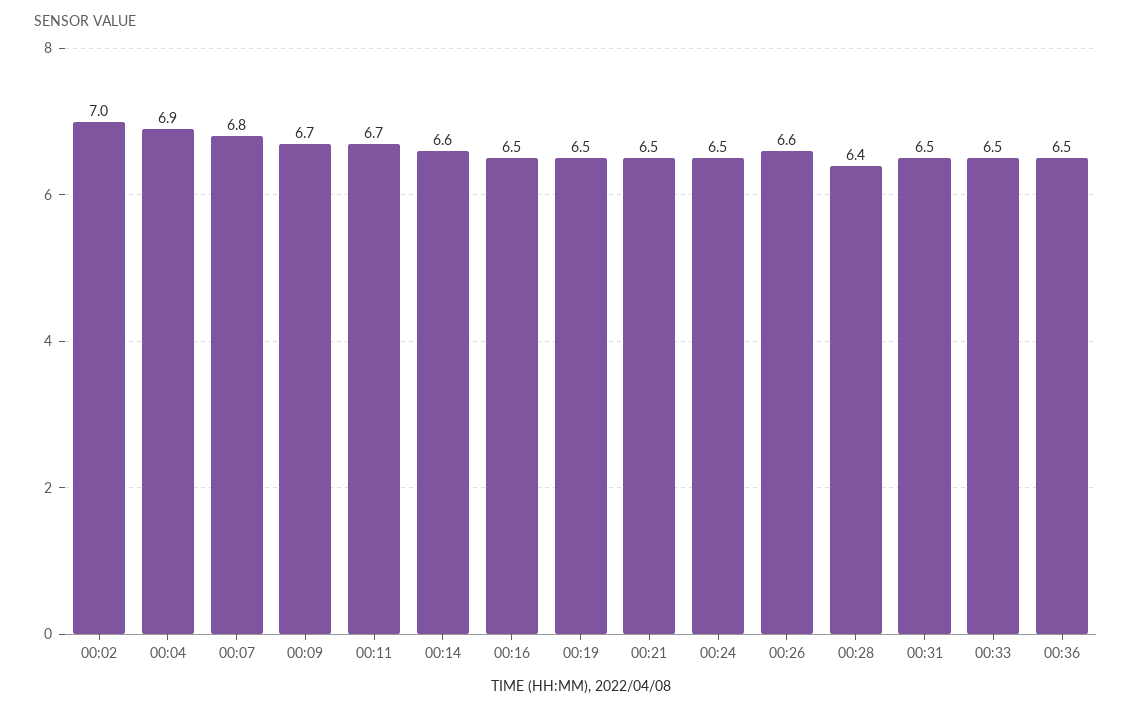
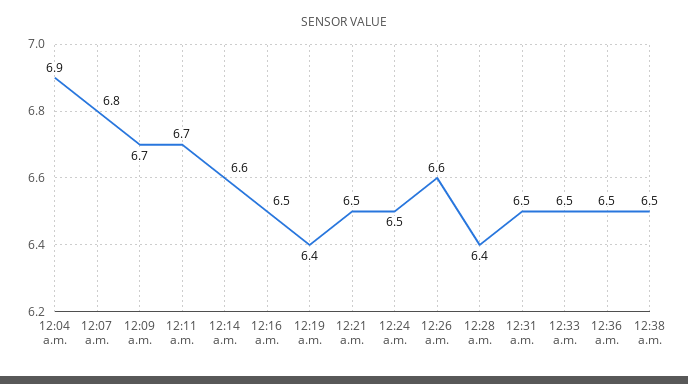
00:02: 7 -> none
00:19: 6.5 -> 6.4
12:38 a.m.: none -> 6.5

